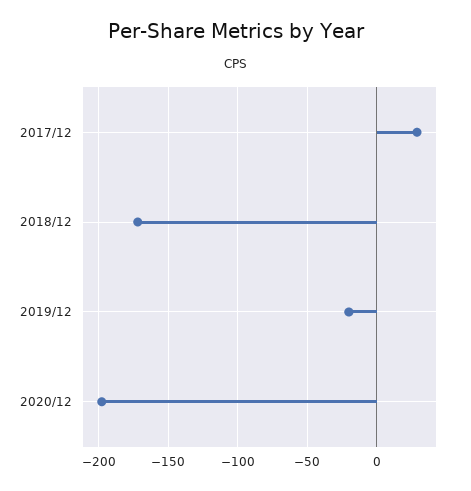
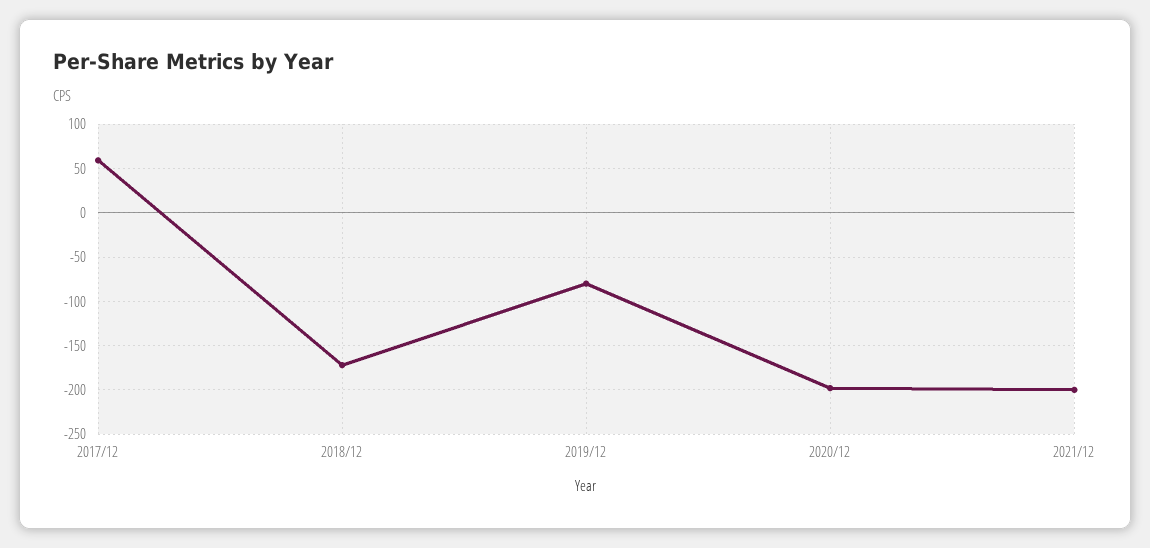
2017/12: 30 -> 60
2019/12: -20 -> -80
2021/12: none -> -200

